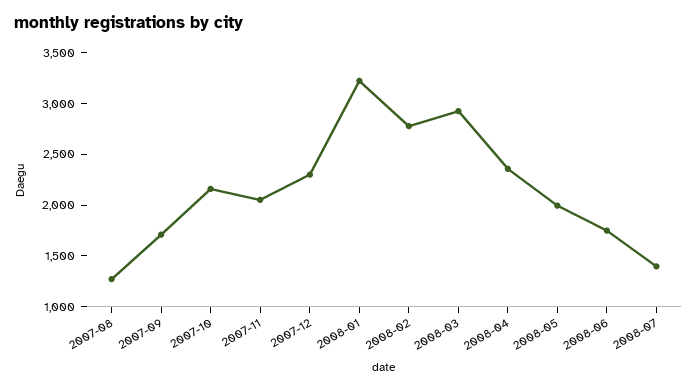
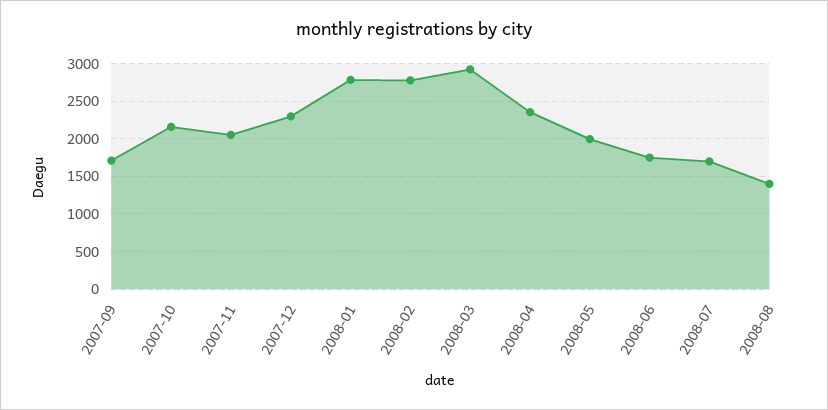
2007-08: 1300 -> none
2008-01: 3200 -> 2800
2008-07: 1400 -> 1700
2008-08: none -> 1400

